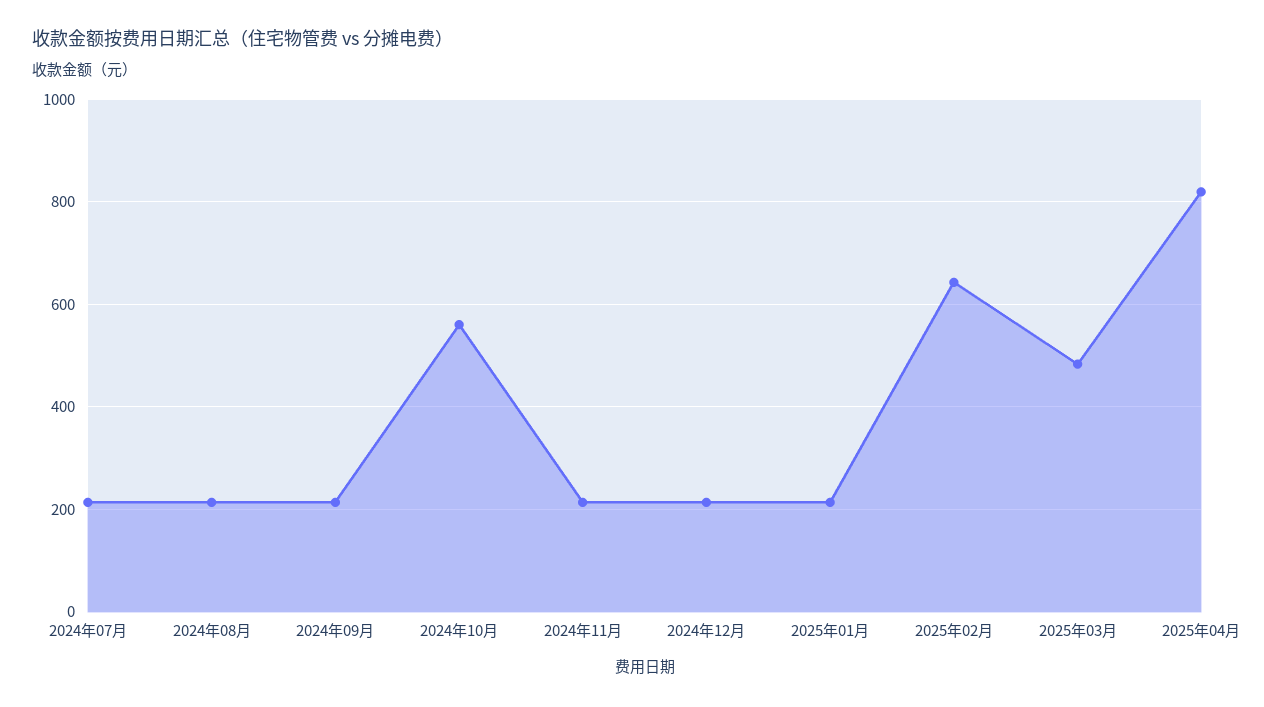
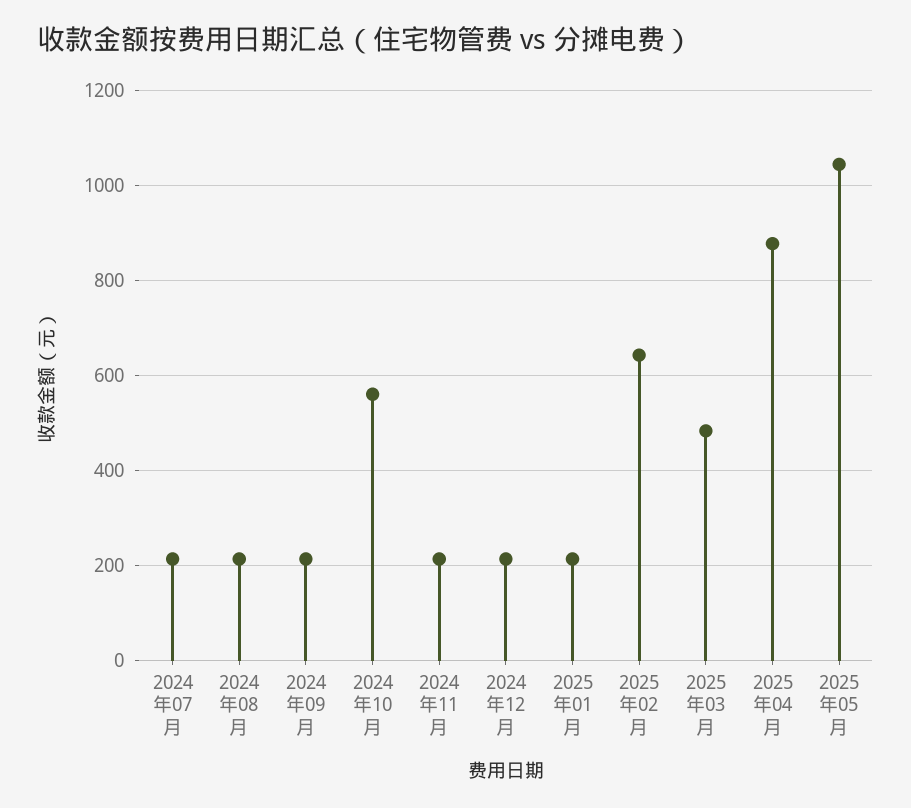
2025年04月: 820 -> 880
2025年05月: none -> 1040

